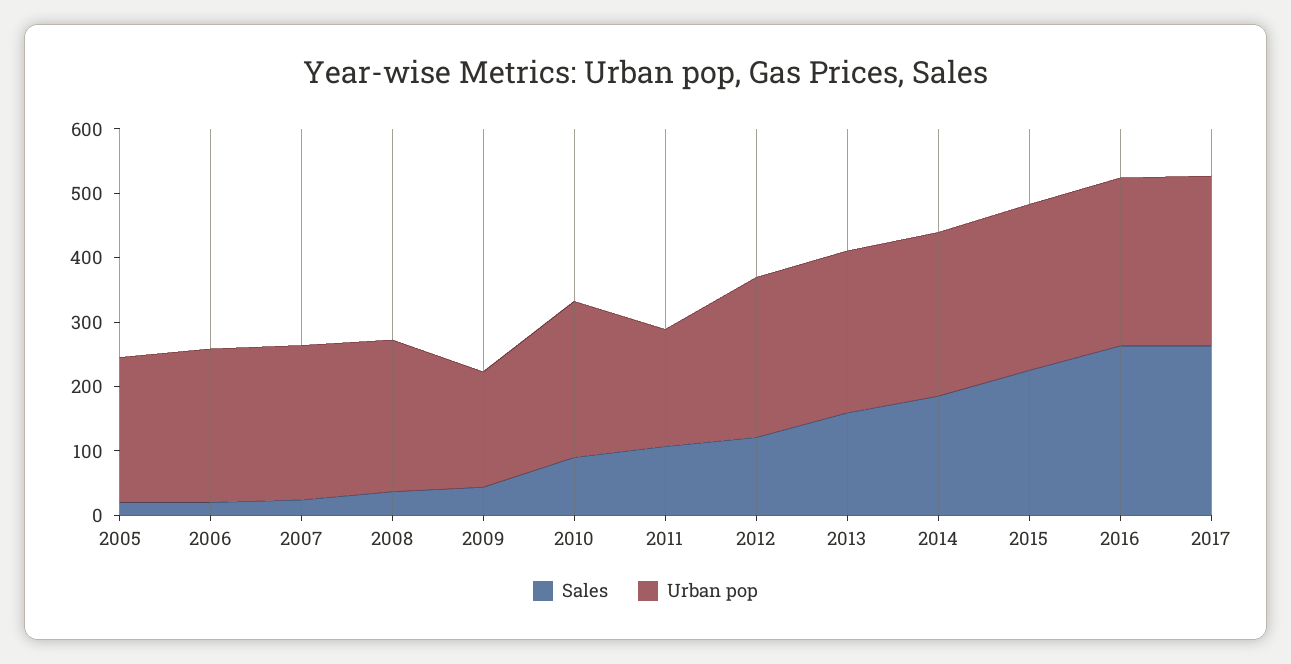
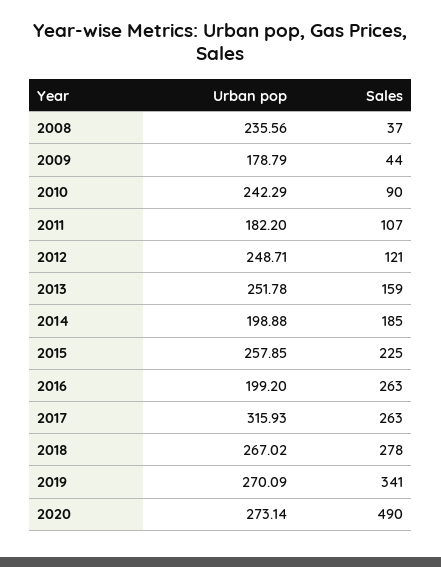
Sales, 2005: 20 -> none
Urban pop, 2005: 220 -> none
Sales, 2006: 20 -> none
Urban pop, 2006: 240 -> none
Sales, 2007: 20 -> none
Urban pop, 2007: 240 -> none
Urban pop, 2014: 260 -> 198.88
Urban pop, 2016: 260 -> 199.2
Urban pop, 2017: 260 -> 315.93
Urban pop, 2018: none -> 267.02
Sales, 2018: none -> 278
Urban pop, 2019: none -> 270.09
Sales, 2019: none -> 341
Urban pop, 2020: none -> 273.14
Sales, 2020: none -> 490

